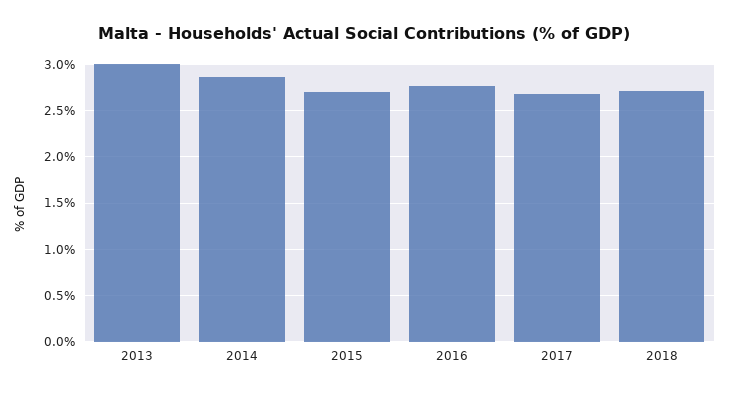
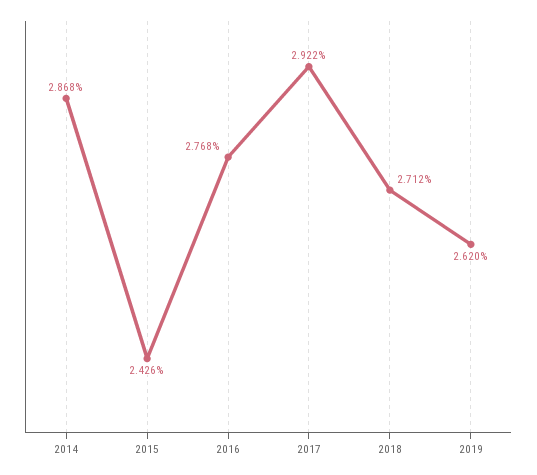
2013: 3 -> none
2015: 2.7 -> 2.426
2017: 2.7 -> 2.922
2019: none -> 2.62

